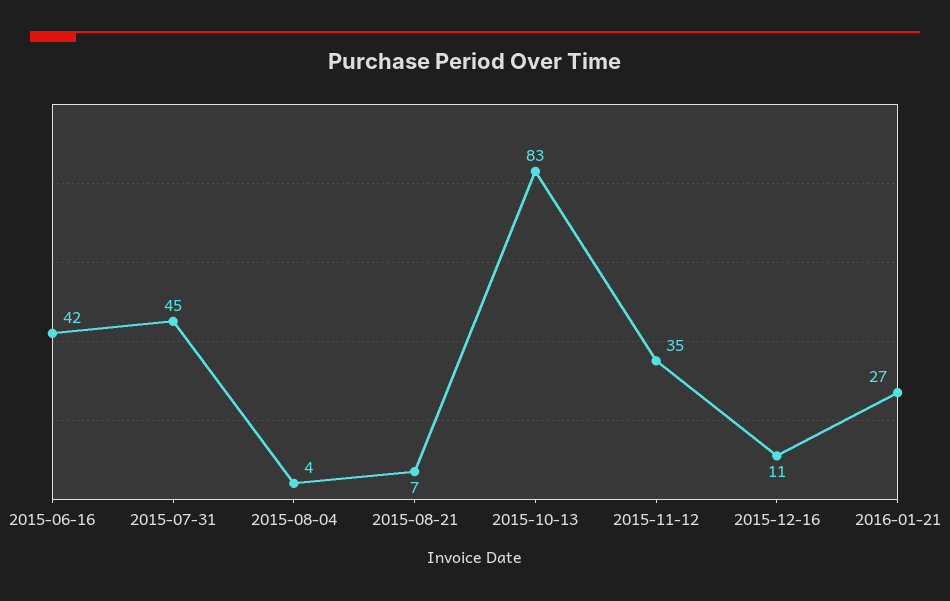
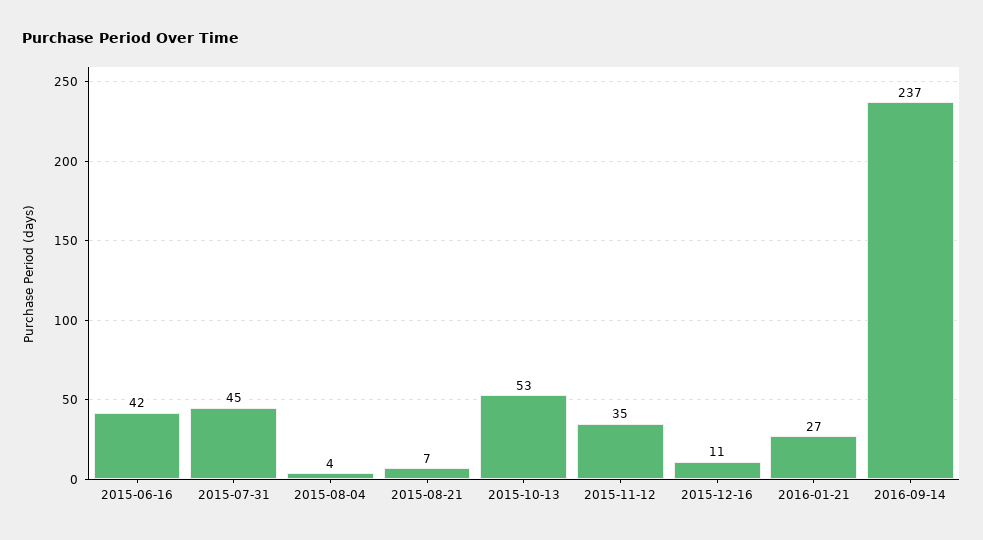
2015-10-13: 83 -> 53
2016-09-14: none -> 237

